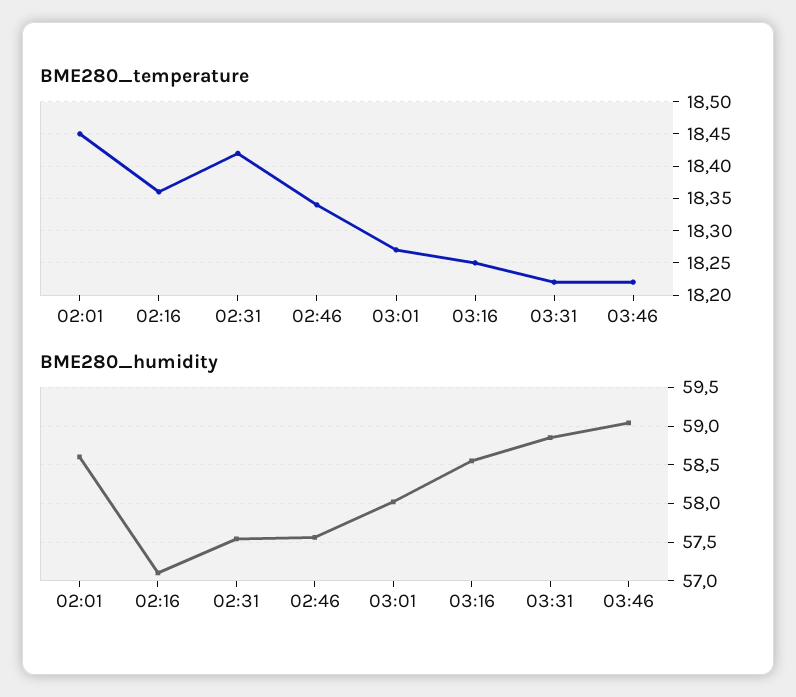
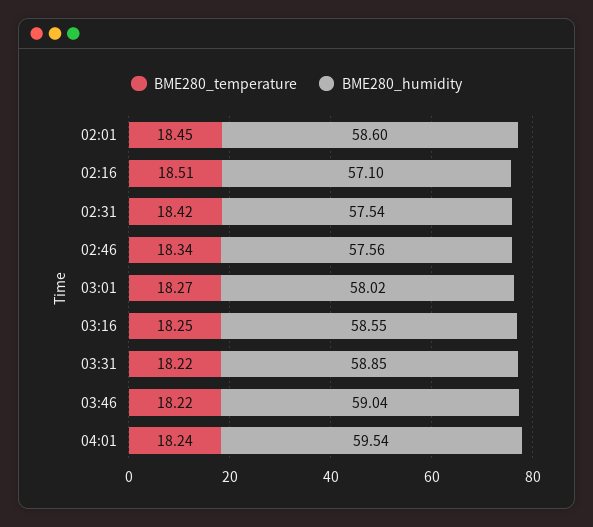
BME280_temperature, 02:16: 18.36 -> 18.51
BME280_temperature, 04:01: none -> 18.24
BME280_humidity, 04:01: none -> 59.54

